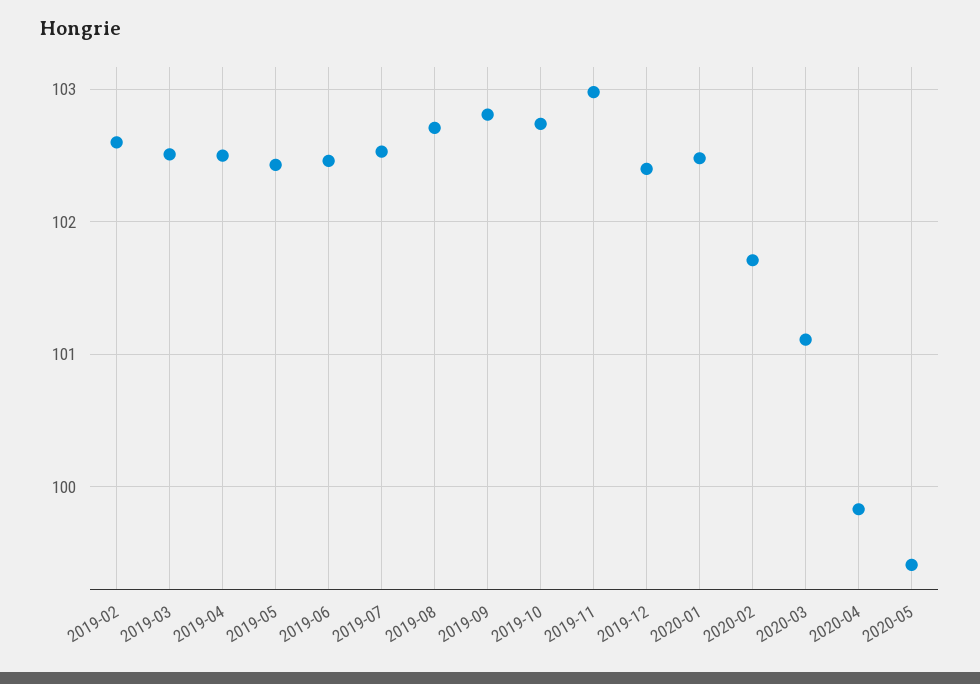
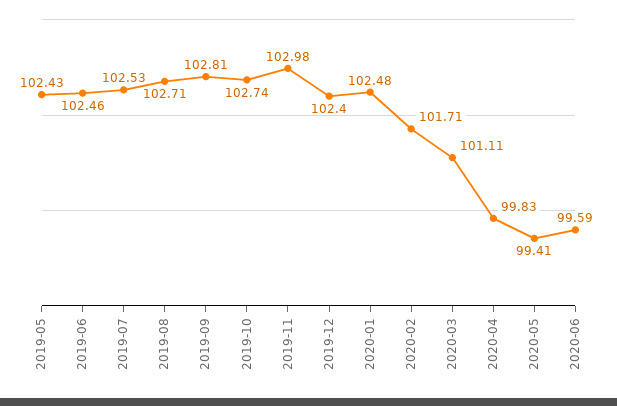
2019-02: 102.6 -> none
2019-03: 102.5 -> none
2019-04: 102.5 -> none
2020-06: none -> 99.59

